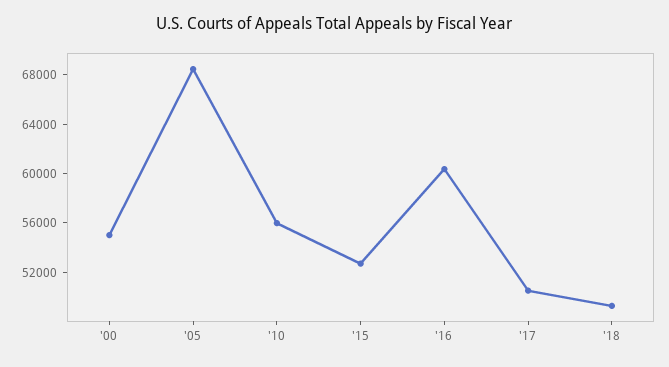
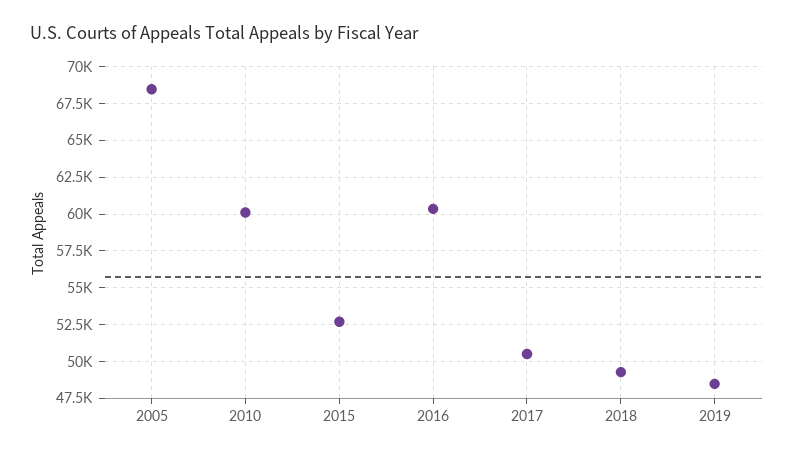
'00: 55000 -> none
'10: 56000 -> 60000
2019: none -> 48500

